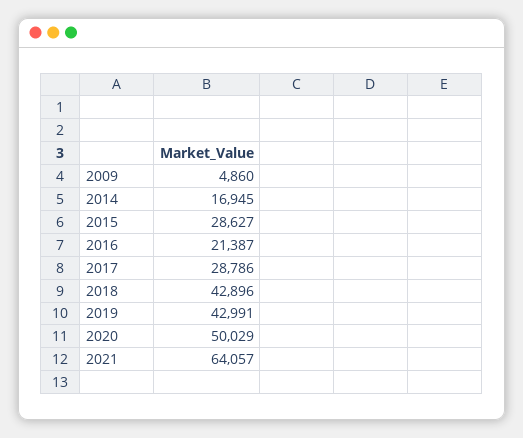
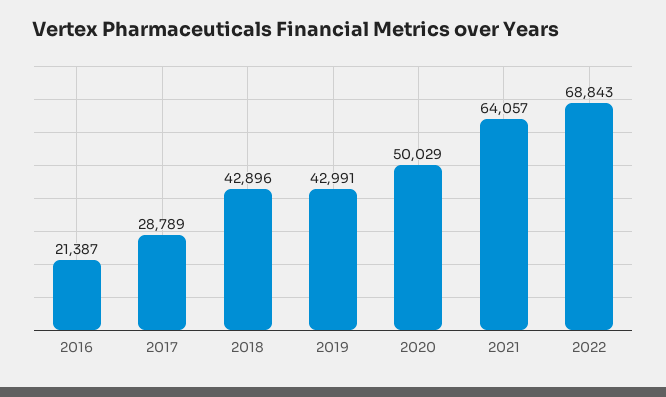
2009: 4860 -> none
2014: 16945 -> none
2015: 28627 -> none
2017: 28786 -> 28789
2022: none -> 68843

